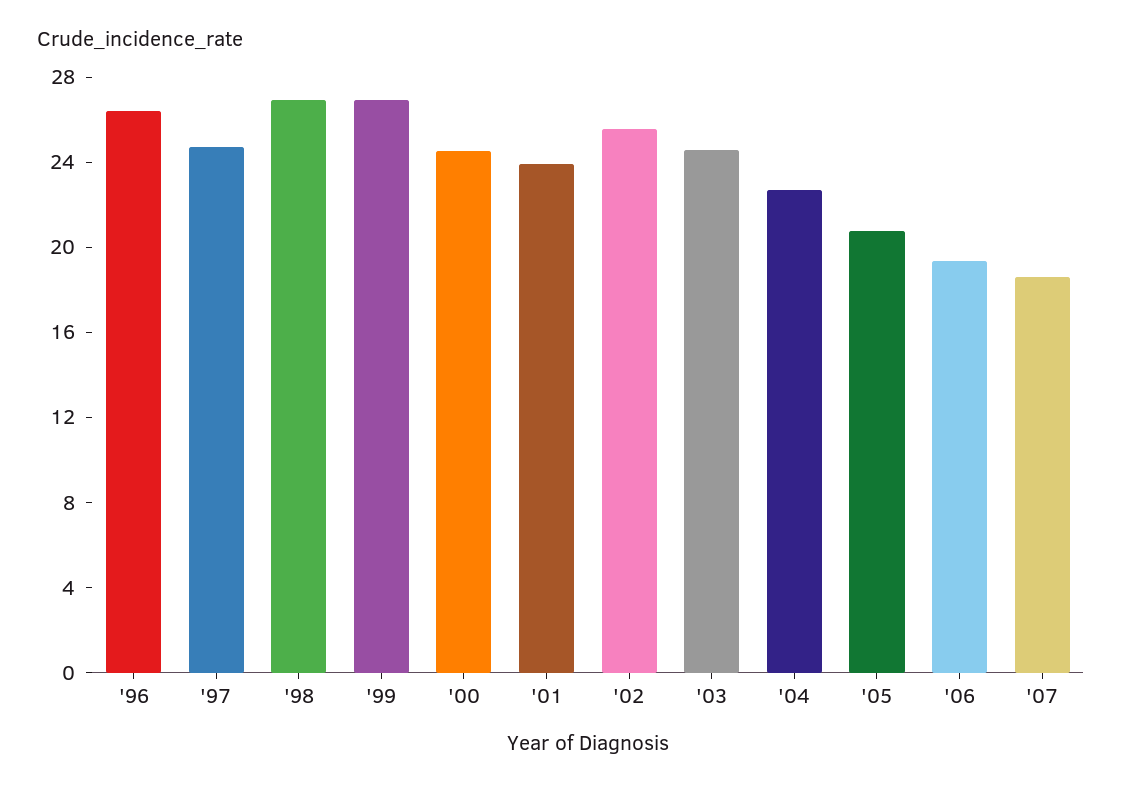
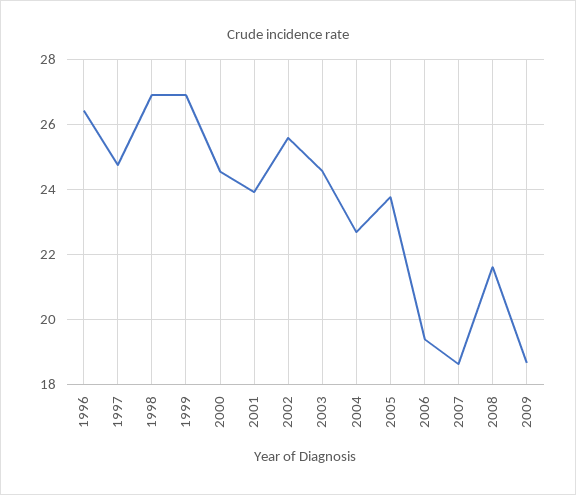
'05: 21 -> 23.8
2008: none -> 21.6
2009: none -> 18.6

